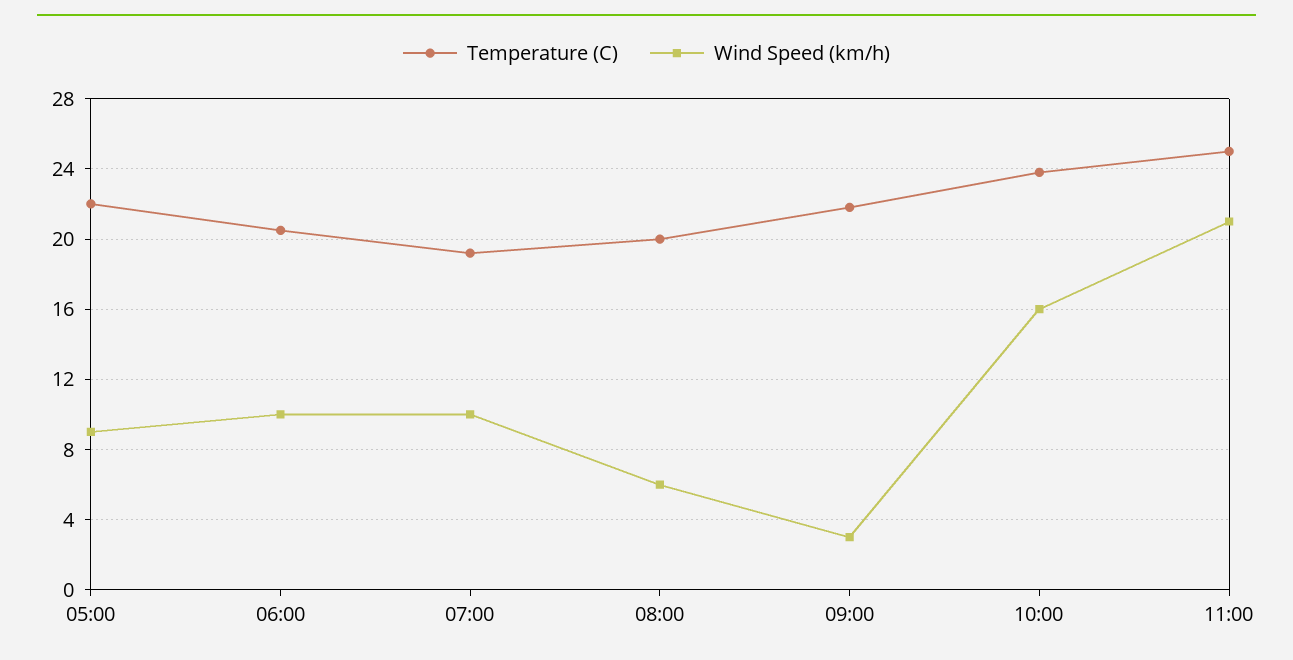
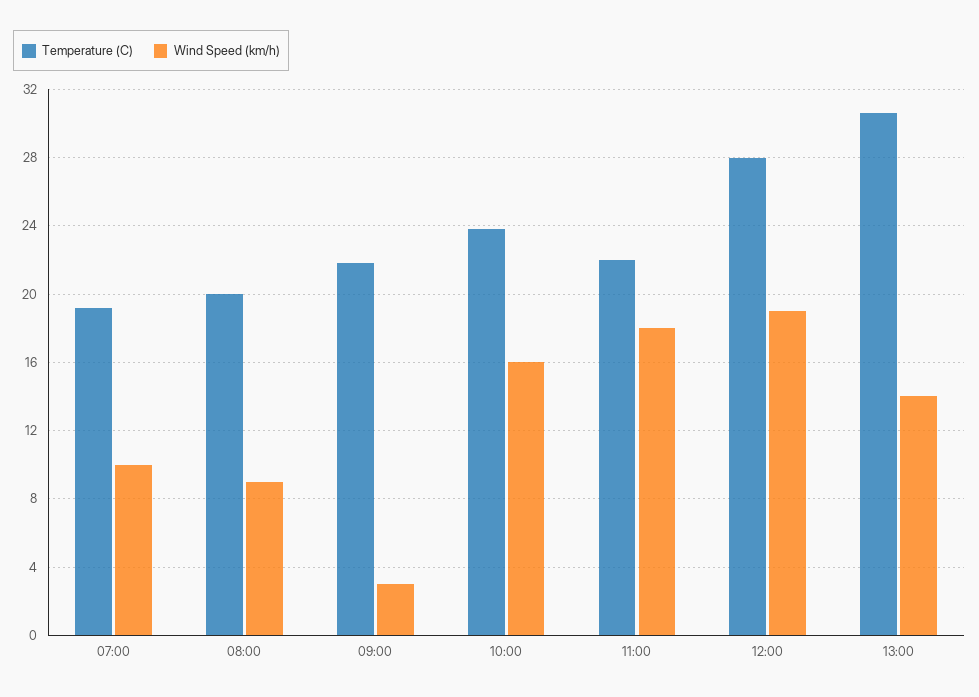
Temperature (C), 05:00: 22 -> none
Wind Speed (km/h), 05:00: 9 -> none
Temperature (C), 06:00: 20.5 -> none
Wind Speed (km/h), 06:00: 10 -> none
Wind Speed (km/h), 08:00: 6 -> 9
Temperature (C), 11:00: 25 -> 22
Wind Speed (km/h), 11:00: 21 -> 18
Temperature (C), 12:00: none -> 28
Wind Speed (km/h), 12:00: none -> 19
Temperature (C), 13:00: none -> 30.5
Wind Speed (km/h), 13:00: none -> 14

